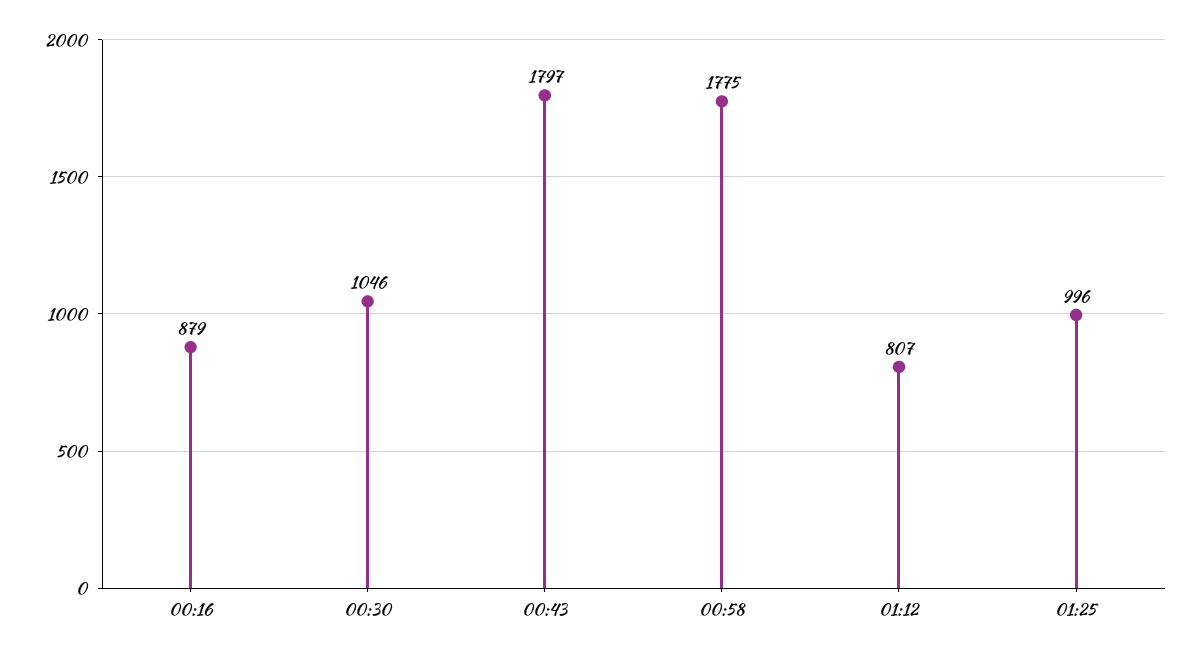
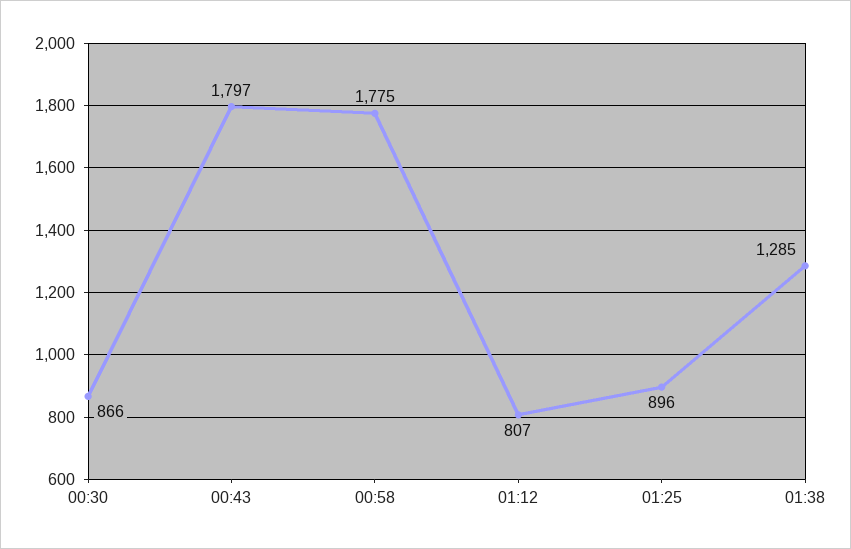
00:16: 879 -> none
00:30: 1046 -> 866
01:25: 996 -> 896
01:38: none -> 1285

